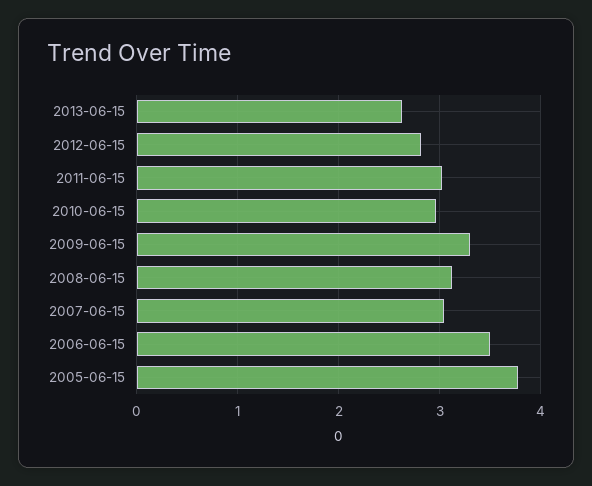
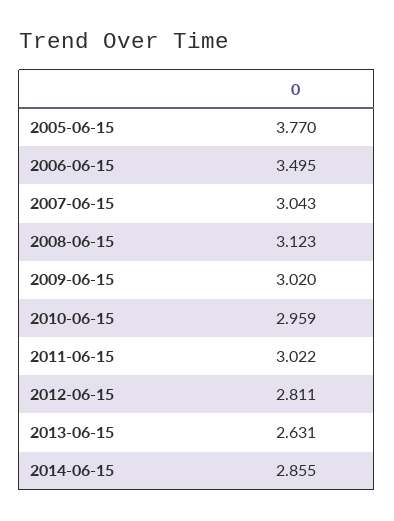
2009-06-15: 3.3 -> 3.02
2014-06-15: none -> 2.855

